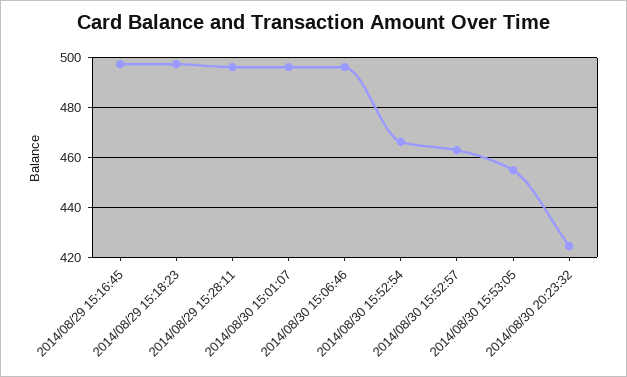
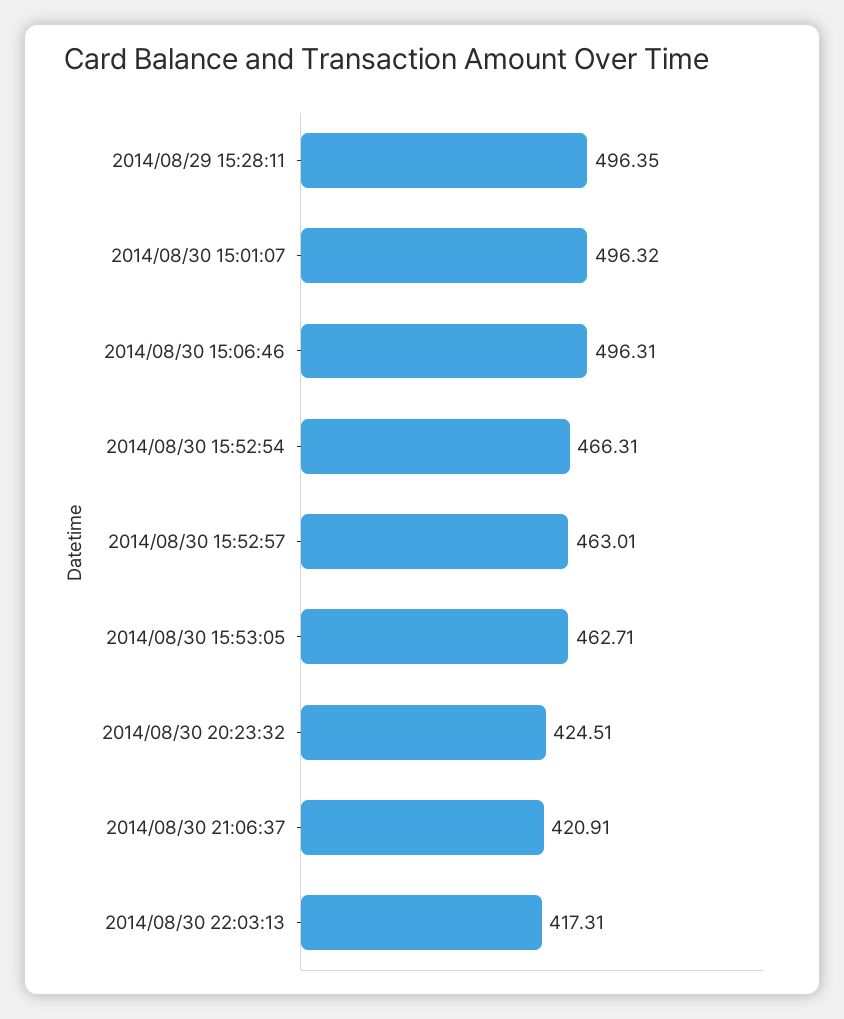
2014/08/29 15:16:45: 497.5 -> none
2014/08/29 15:18:23: 497.5 -> none
2014/08/30 15:53:05: 455 -> 462.71
2014/08/30 21:06:37: none -> 420.91
2014/08/30 22:03:13: none -> 417.31

